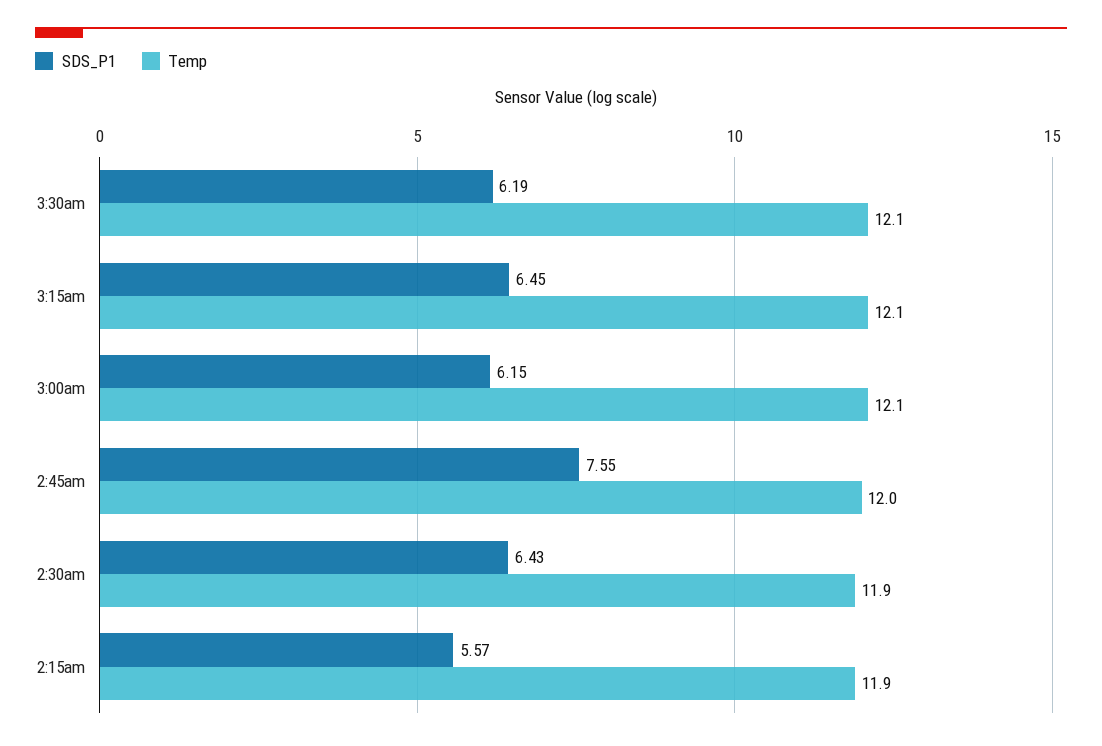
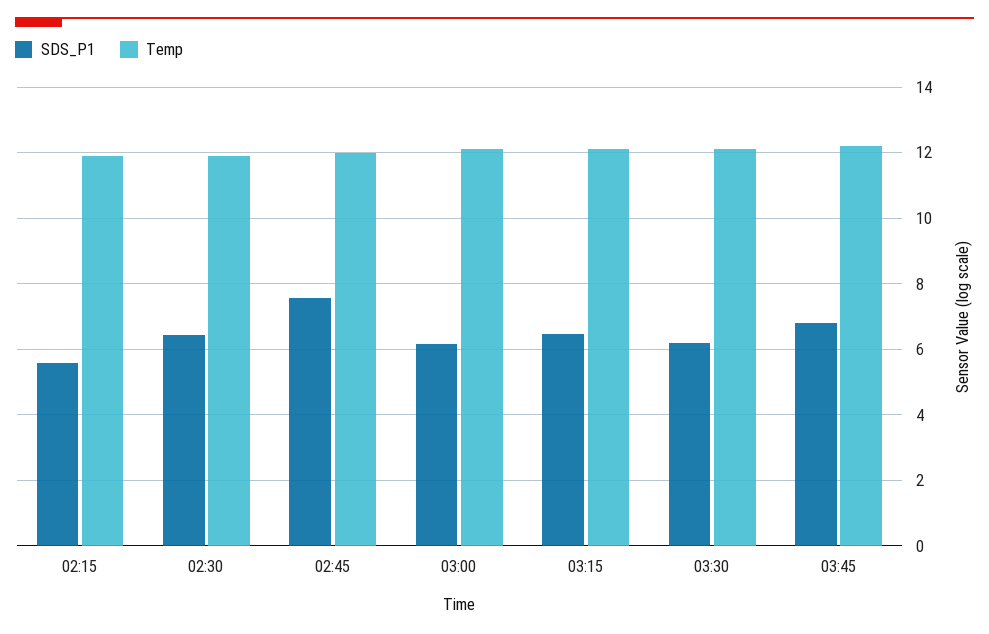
SDS_P1, 03:45: none -> 6.8
Temp, 03:45: none -> 12.2

